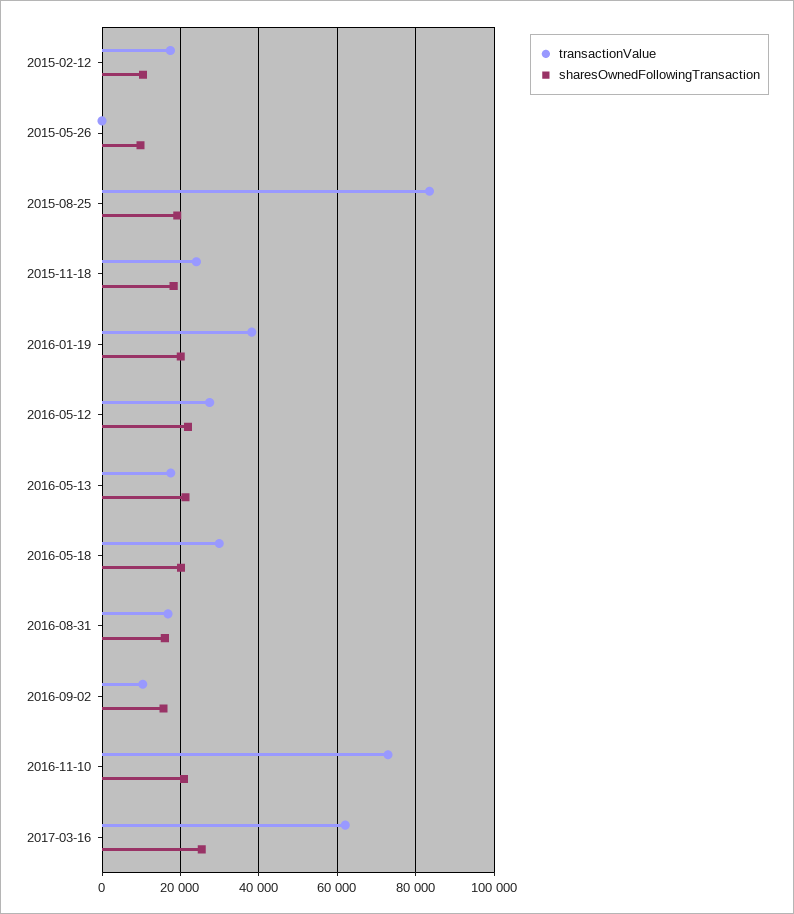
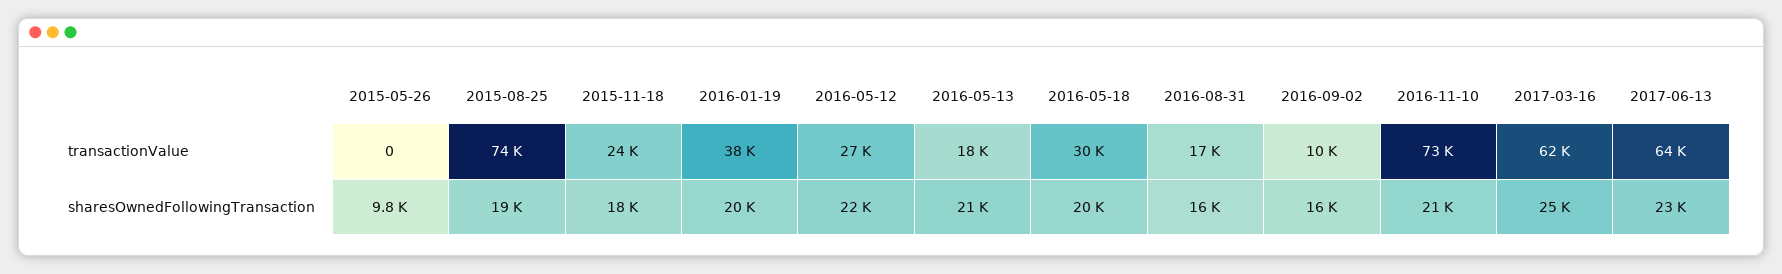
transactionValue, 2015-02-12: 18000 -> none
sharesOwnedFollowingTransaction, 2015-02-12: 10000 -> none
transactionValue, 2015-08-25: 84000 -> 74000
transactionValue, 2017-06-13: none -> 64000
sharesOwnedFollowingTransaction, 2017-06-13: none -> 23000

